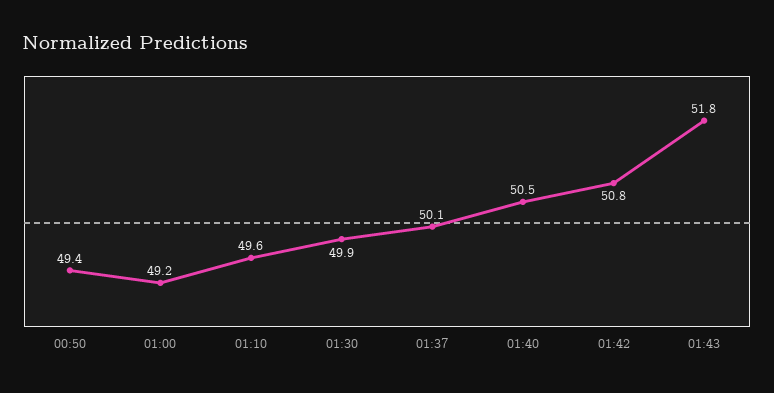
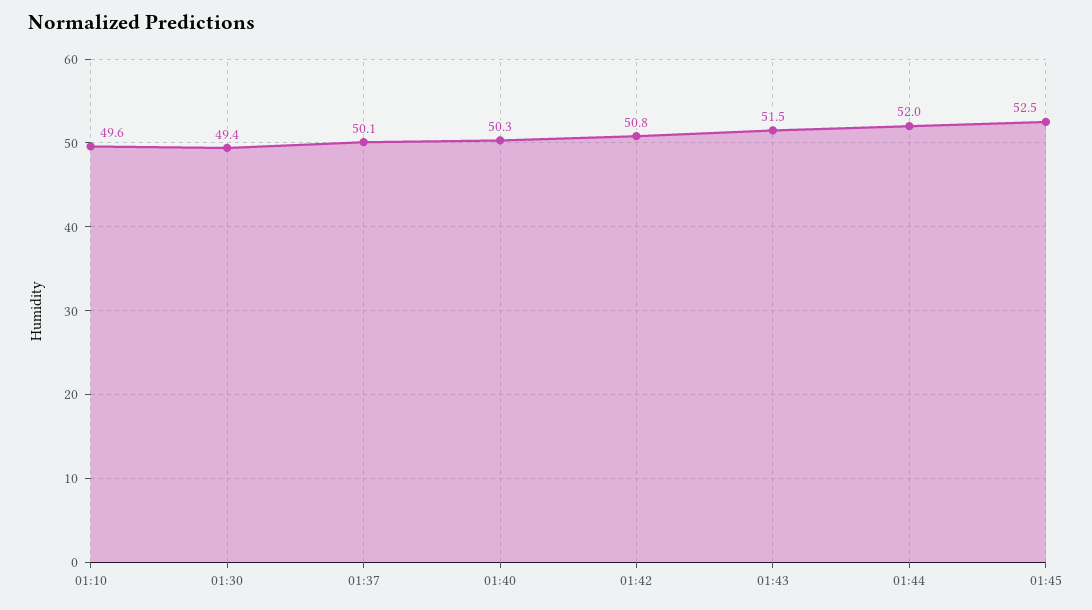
00:50: 49.4 -> none
01:00: 49.2 -> none
01:30: 49.9 -> 49.4
01:40: 50.5 -> 50.3
01:43: 51.8 -> 51.5
01:44: none -> 52
01:45: none -> 52.5

